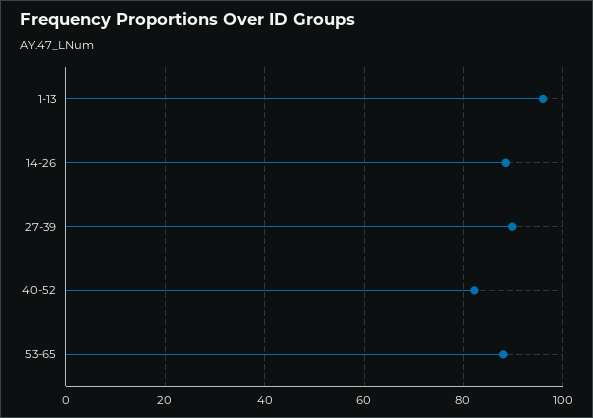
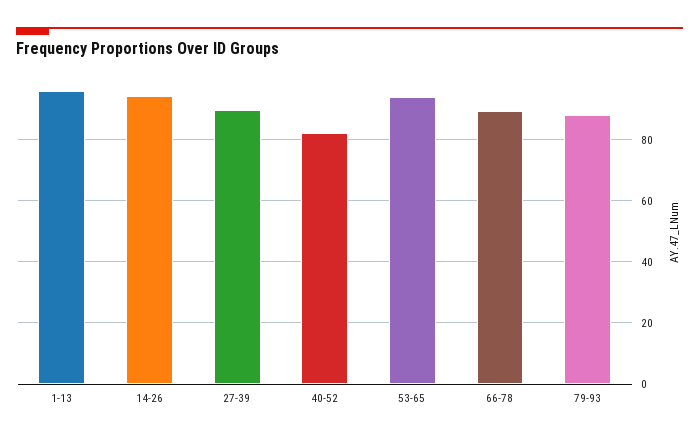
14-26: 88 -> 94
53-65: 88 -> 94
66-78: none -> 90
79-93: none -> 88

